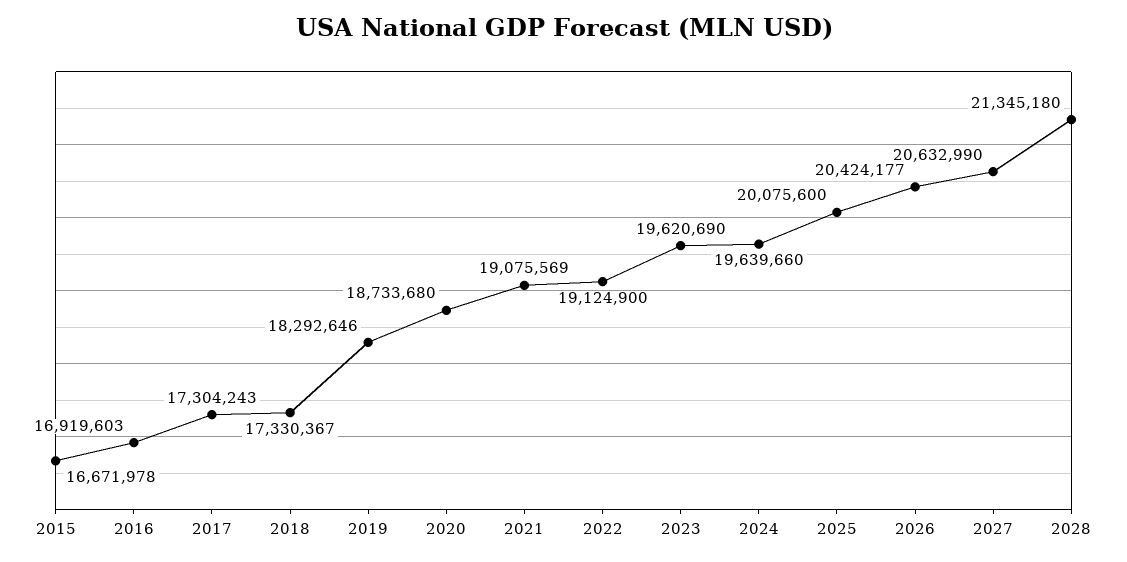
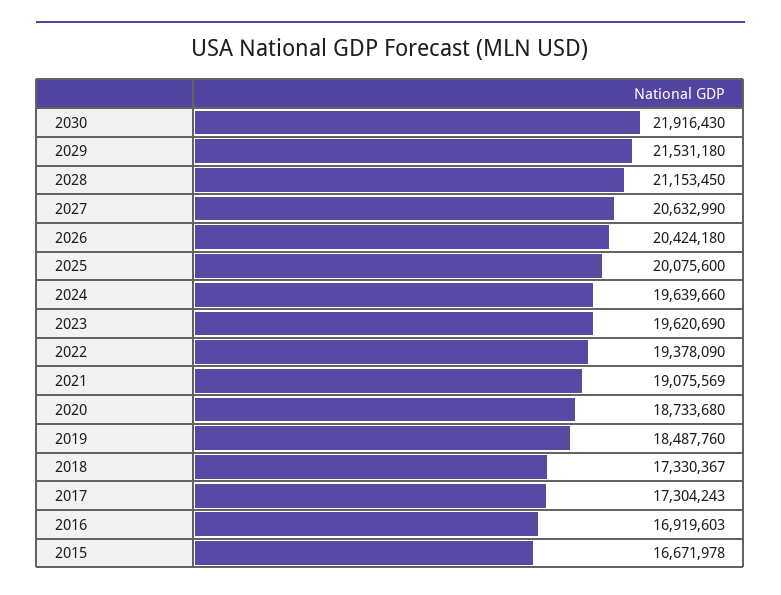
2019: 18292646 -> 18487760
2022: 19124900 -> 19378090
2026: 20424177 -> 20424180
2028: 21345180 -> 21153450
2030: none -> 21916430
2029: none -> 21531180

